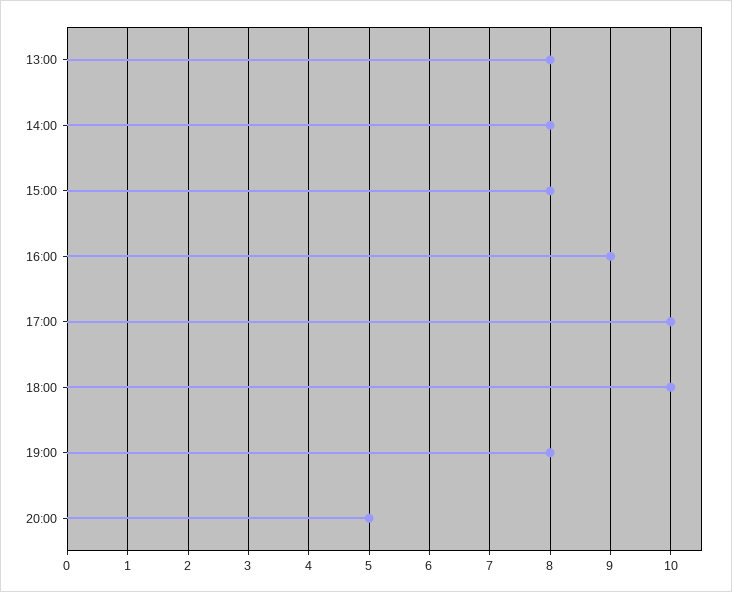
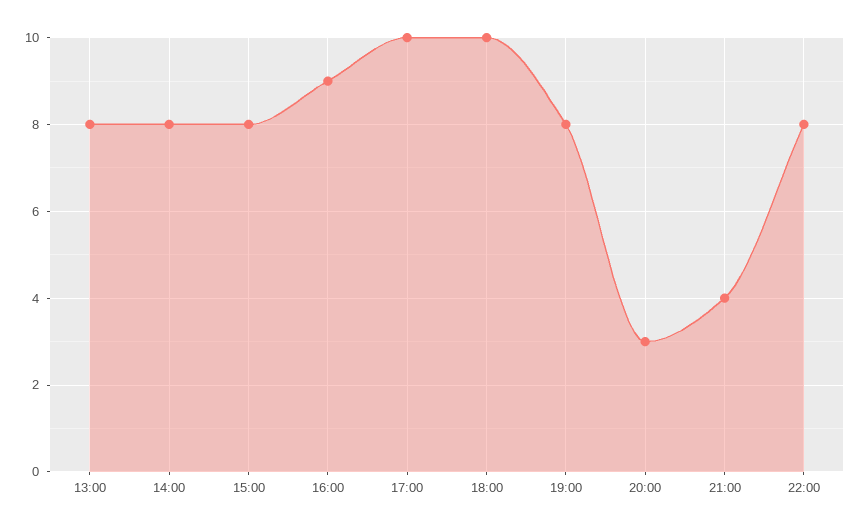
20:00: 5 -> 3
21:00: none -> 4
22:00: none -> 8

